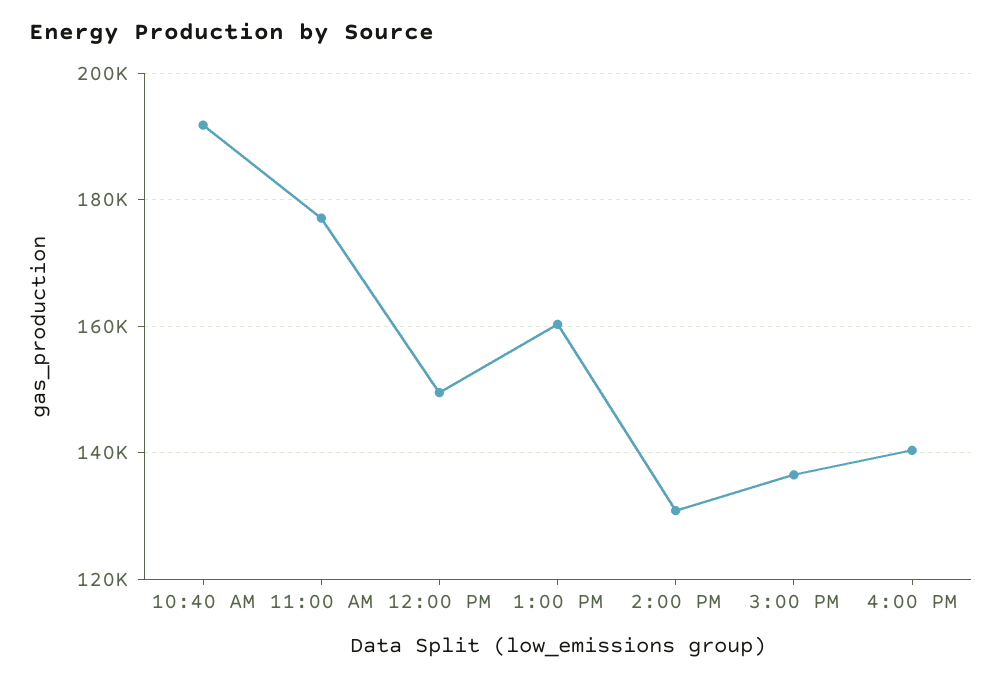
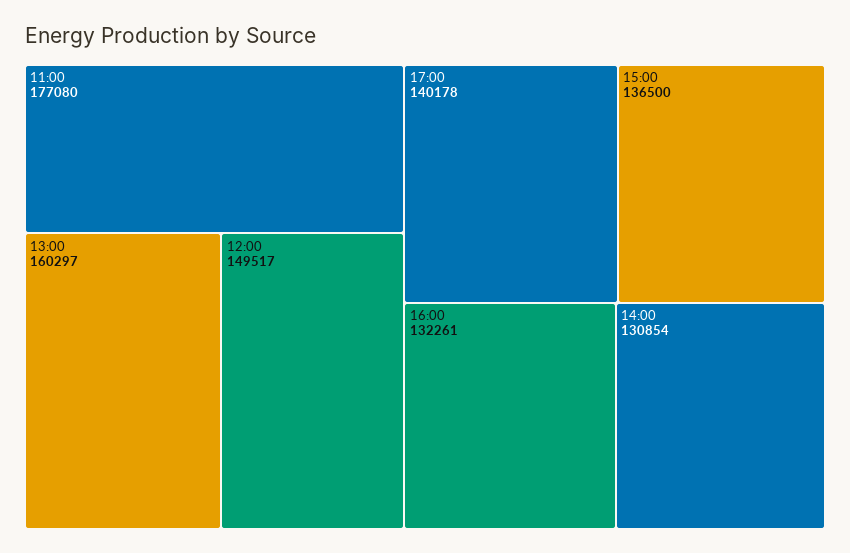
10:40 AM: 192000 -> none
4:00 PM: 140000 -> 132261
17:00: none -> 140178

